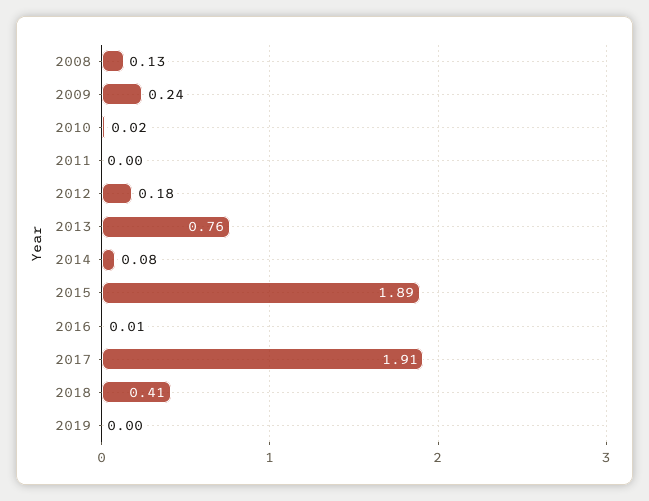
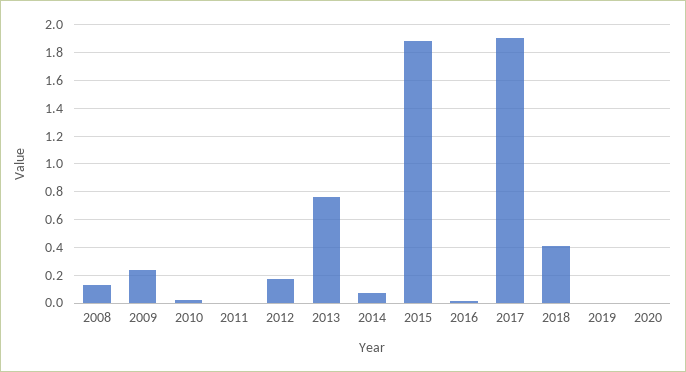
2020: none -> 0

